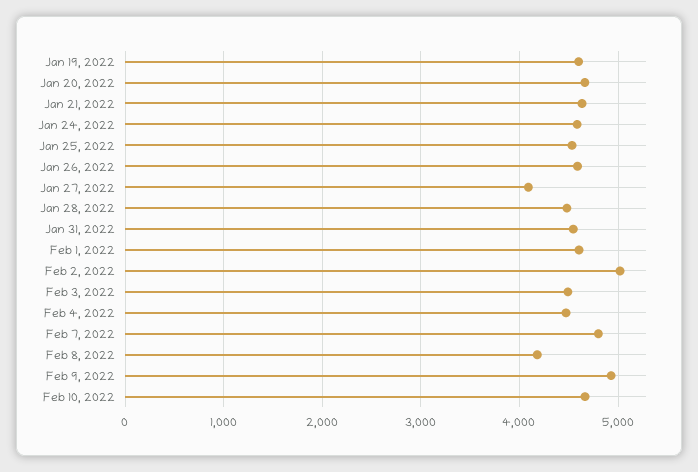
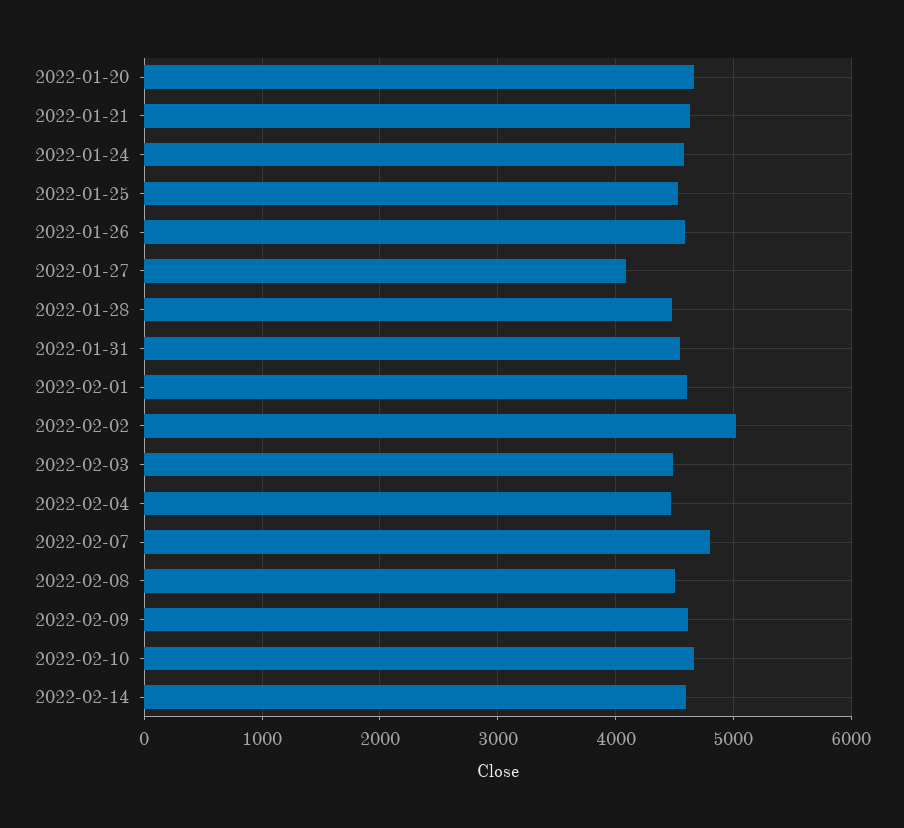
Jan 19, 2022: 4600 -> none
Feb 8, 2022: 4200 -> 4500
Feb 9, 2022: 4900 -> 4600
2022-02-14: none -> 4600

